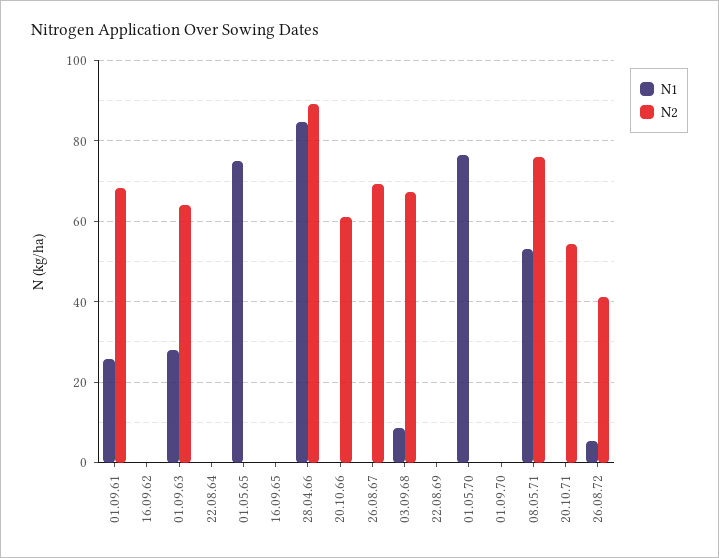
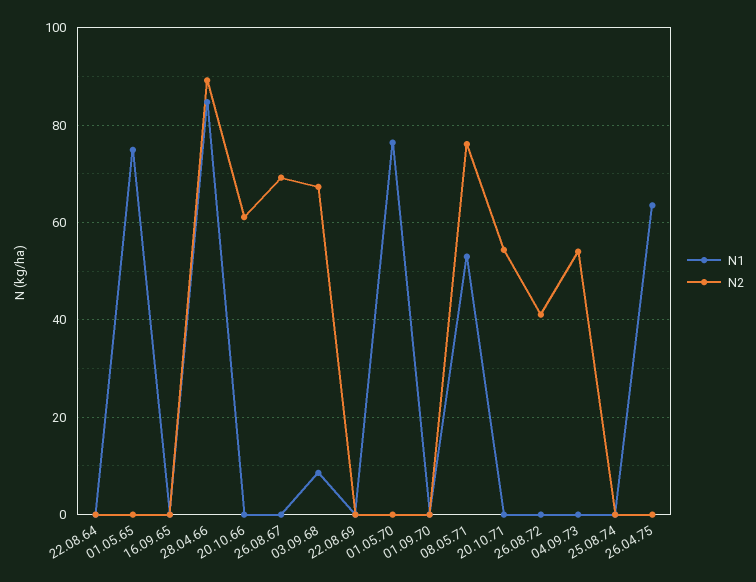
N1, 01.09.61: 26 -> none
N2, 01.09.61: 68 -> none
N1, 16.09.62: 0 -> none
N2, 16.09.62: 0 -> none
N1, 01.09.63: 28 -> none
N2, 01.09.63: 64 -> none
N1, 26.08.72: 6 -> 0
N1, 04.09.73: none -> 0
N2, 04.09.73: none -> 54
N1, 25.08.74: none -> 0
N2, 25.08.74: none -> 0
N1, 26.04.75: none -> 64
N2, 26.04.75: none -> 0

